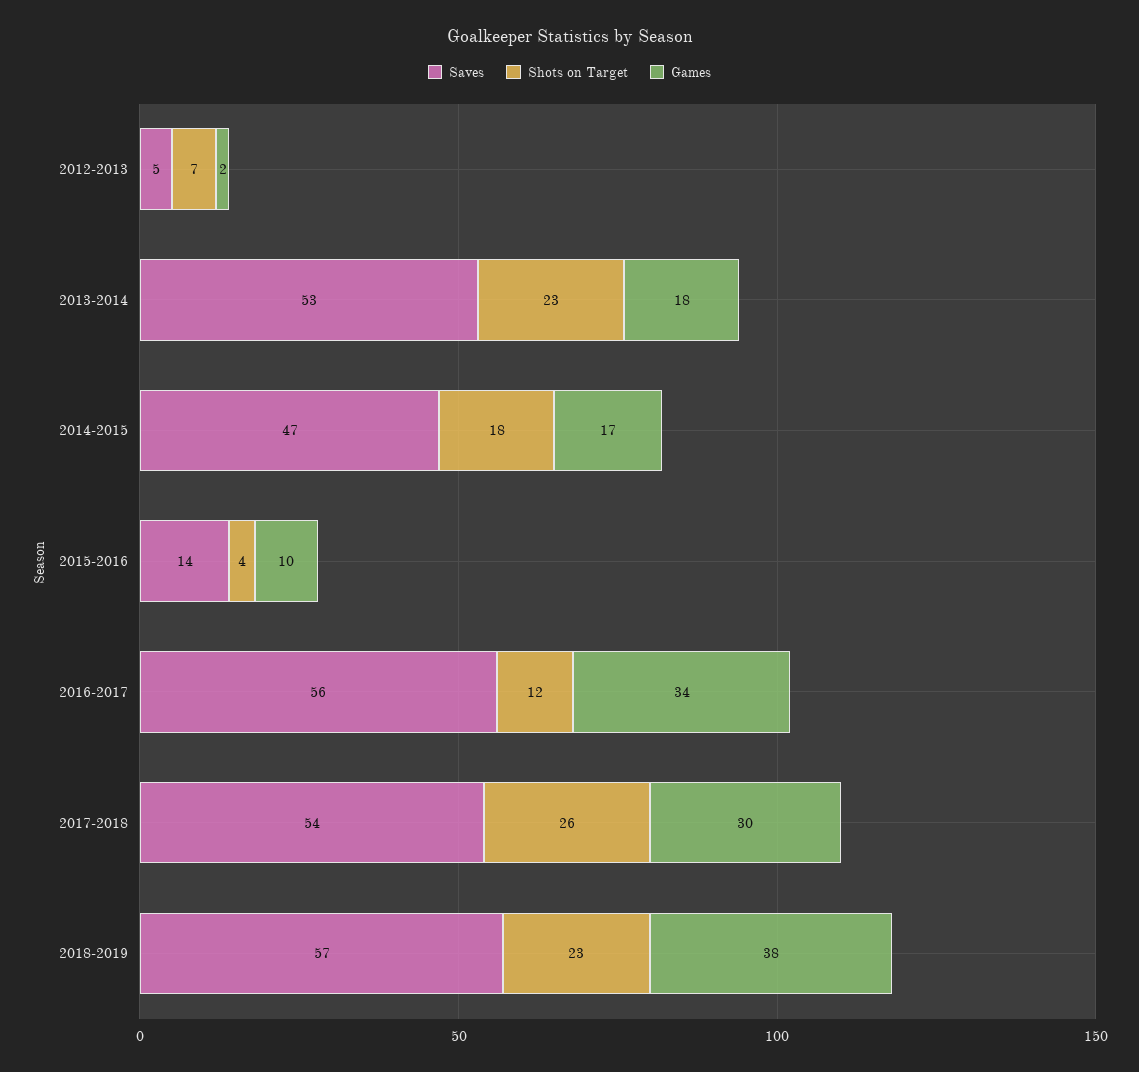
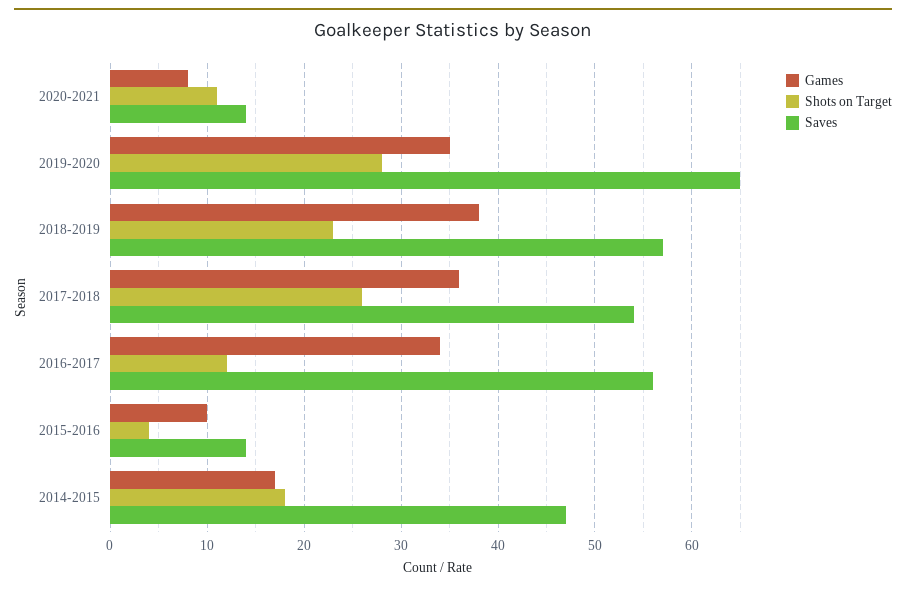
Saves, 2012-2013: 5 -> none
Shots on Target, 2012-2013: 7 -> none
Games, 2012-2013: 2 -> none
Saves, 2013-2014: 53 -> none
Shots on Target, 2013-2014: 23 -> none
Games, 2013-2014: 18 -> none
Games, 2017-2018: 30 -> 36
Games, 2020-2021: none -> 8
Shots on Target, 2020-2021: none -> 11
Saves, 2020-2021: none -> 14
Games, 2019-2020: none -> 35
Shots on Target, 2019-2020: none -> 28
Saves, 2019-2020: none -> 65

